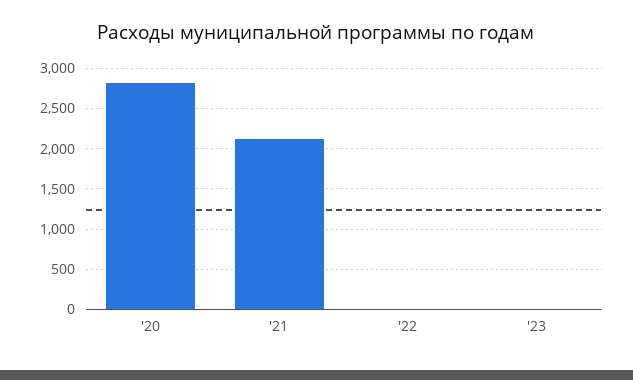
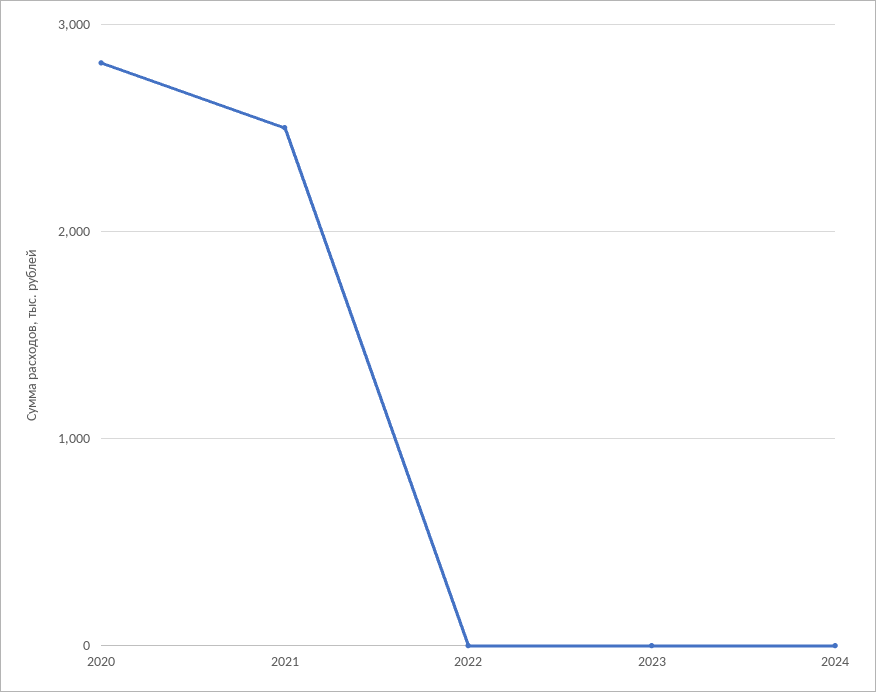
'21: 2100 -> 2500
2024: none -> 0

